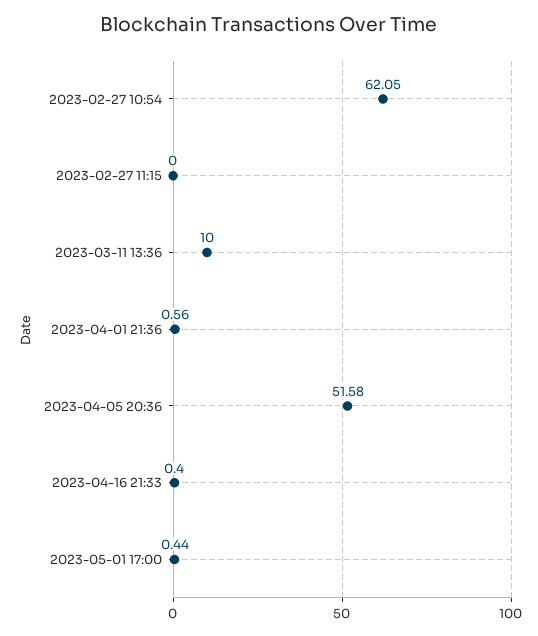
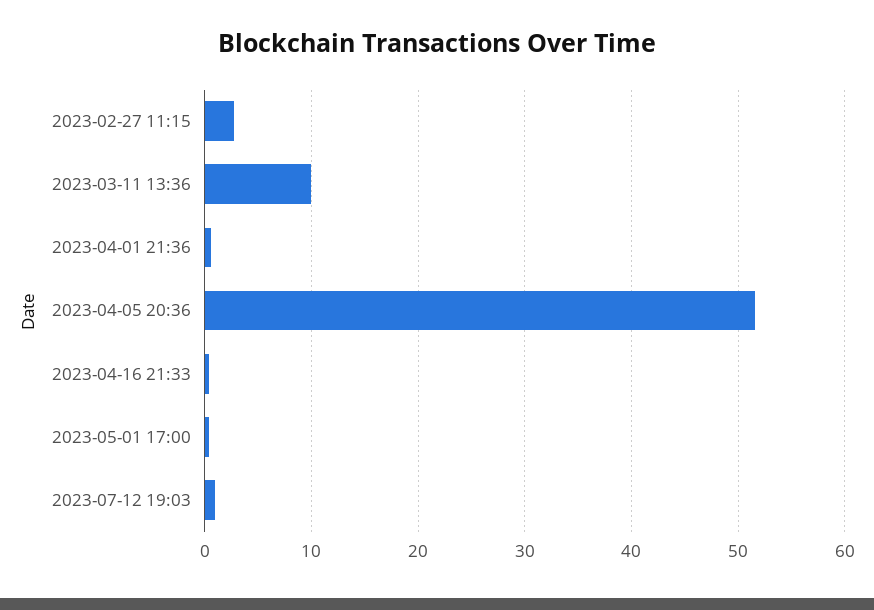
2023-02-27 10:54: 62.05 -> none
2023-02-27 11:15: 0 -> 3
2023-07-12 19:03: none -> 1

